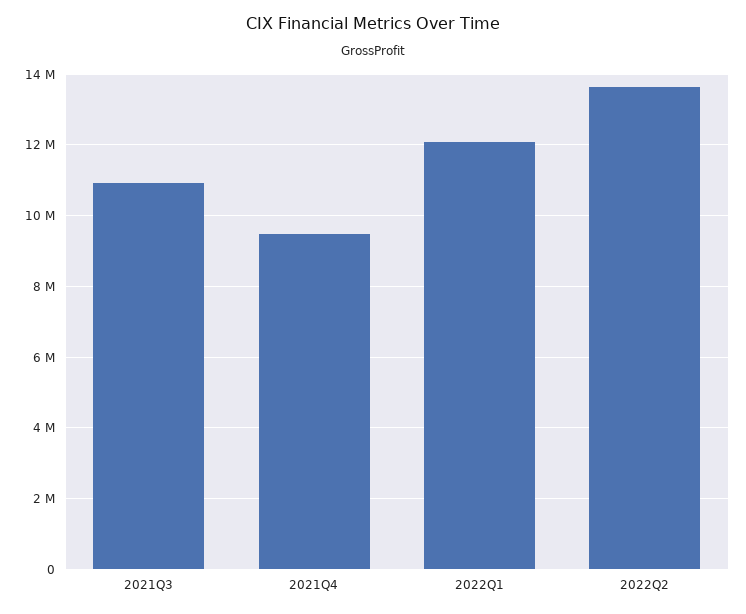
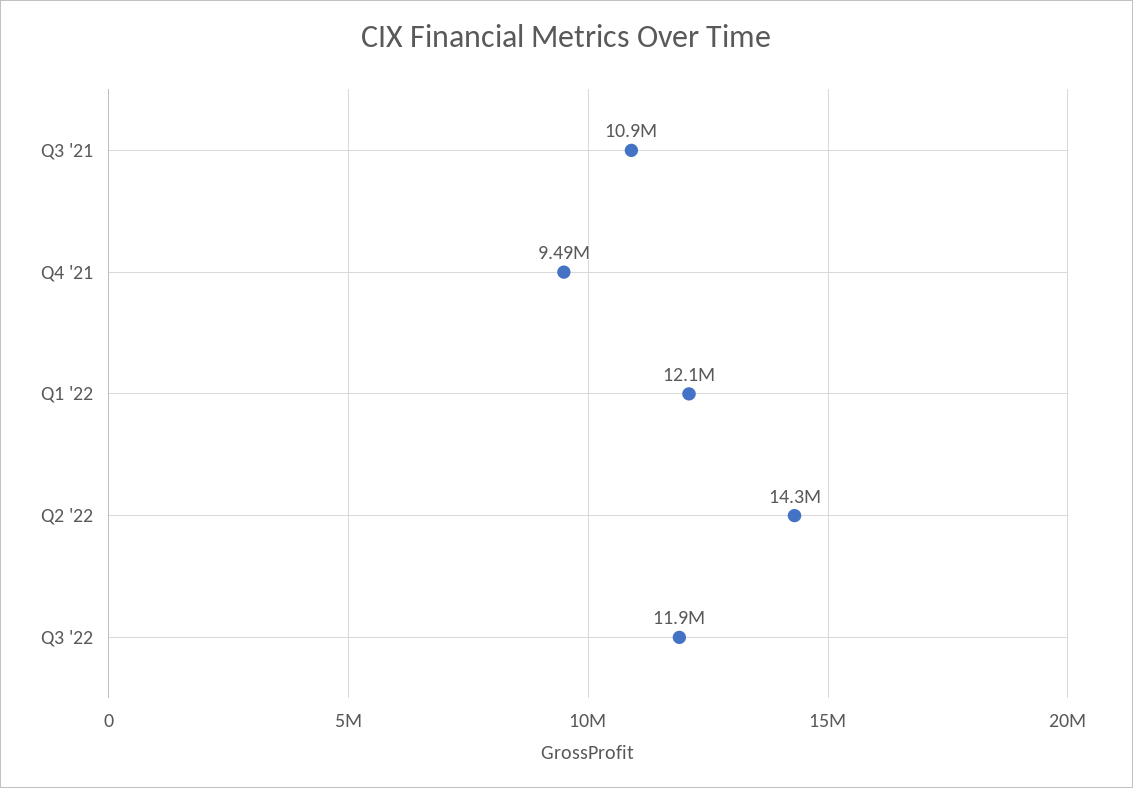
2022Q2: 13600000 -> 14300000
Q3 '22: none -> 11900000

